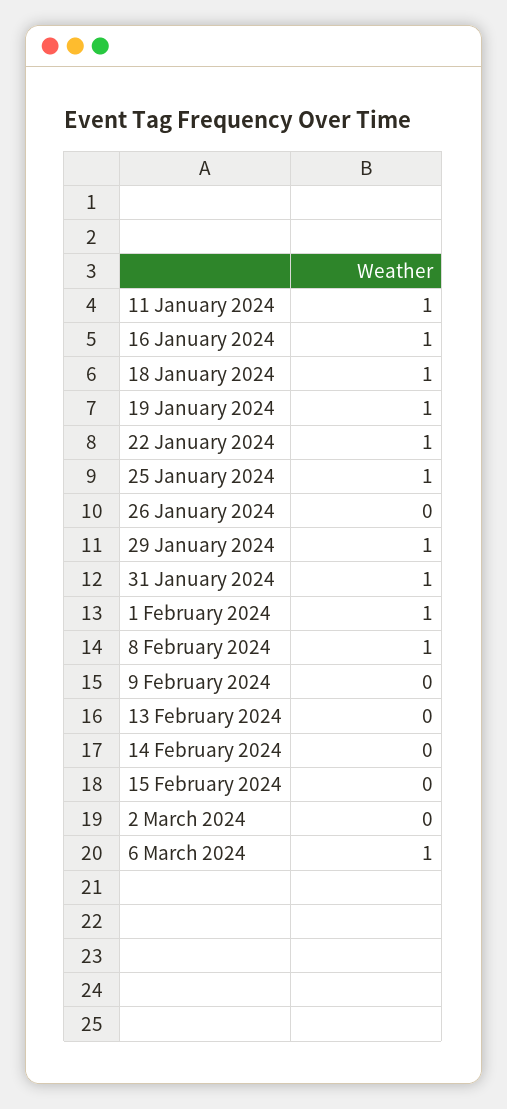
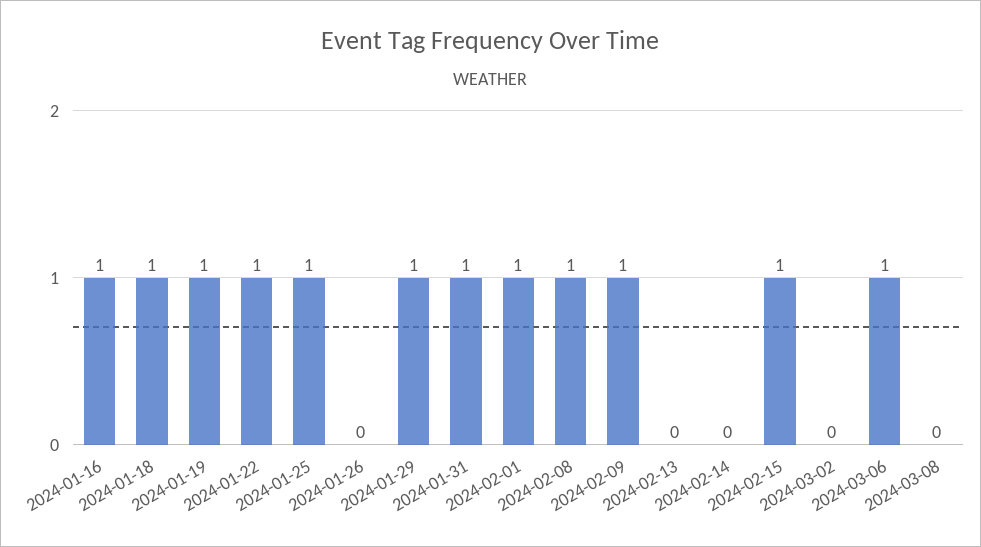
11 January 2024: 1 -> none
9 February 2024: 0 -> 1
15 February 2024: 0 -> 1
2024-03-08: none -> 0

